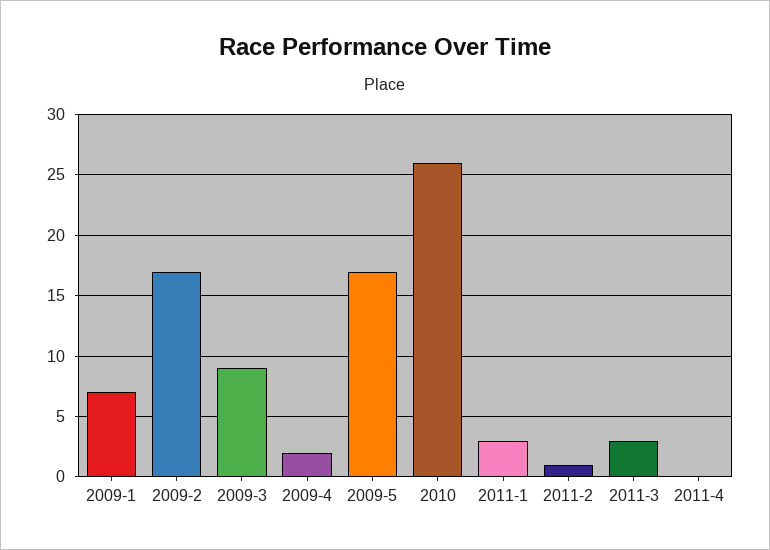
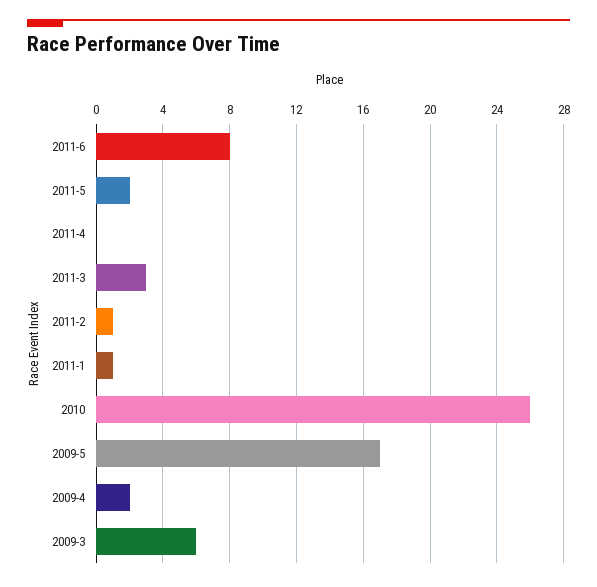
2009-1: 7 -> none
2009-2: 17 -> none
2009-3: 9 -> 6
2011-1: 3 -> 1
2011-6: none -> 8
2011-5: none -> 2

